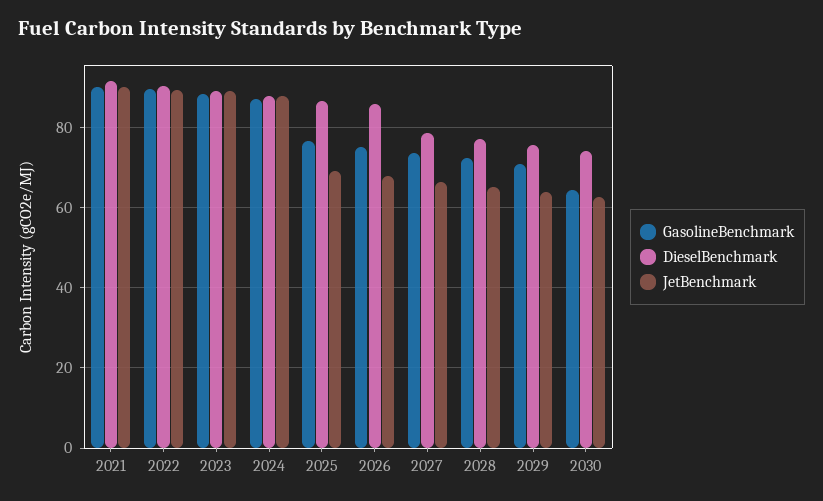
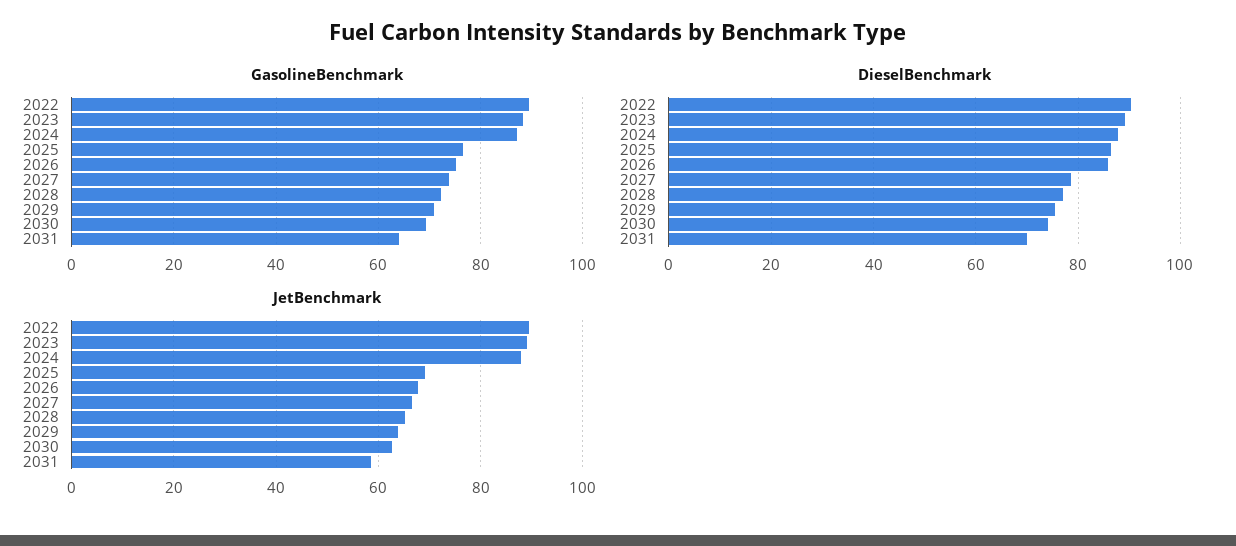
GasolineBenchmark, 2021: 90 -> none
DieselBenchmark, 2021: 92 -> none
JetBenchmark, 2021: 90 -> none
GasolineBenchmark, 2030: 64 -> 70
GasolineBenchmark, 2031: none -> 64
DieselBenchmark, 2031: none -> 70
JetBenchmark, 2031: none -> 58

